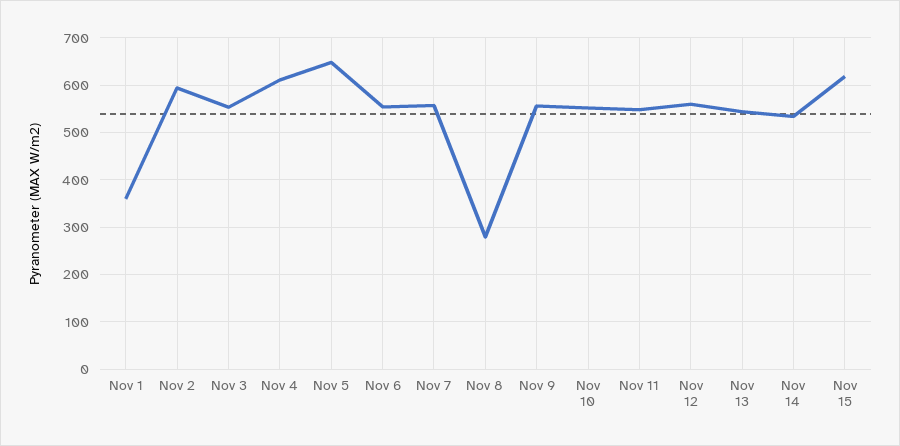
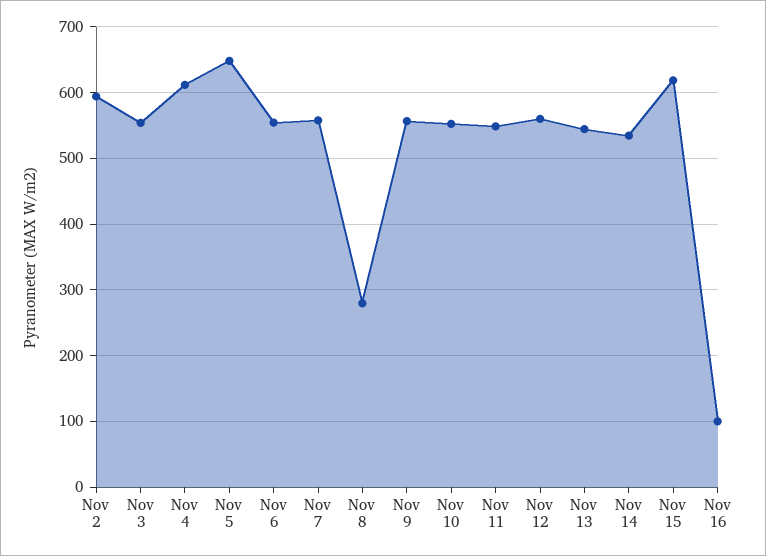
Nov 1: 360 -> none
Nov 16: none -> 100

